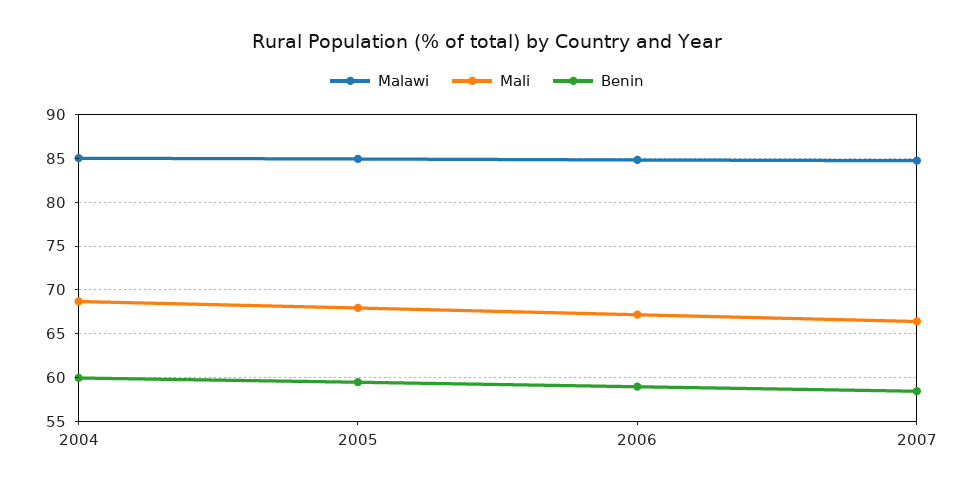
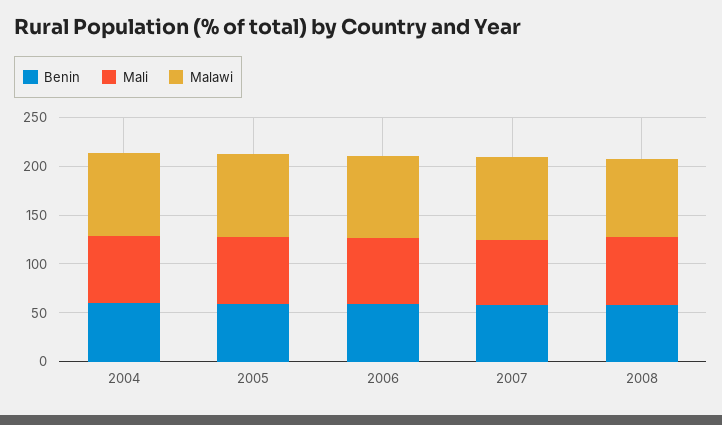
Benin, 2008: none -> 60
Mali, 2008: none -> 70
Malawi, 2008: none -> 80

